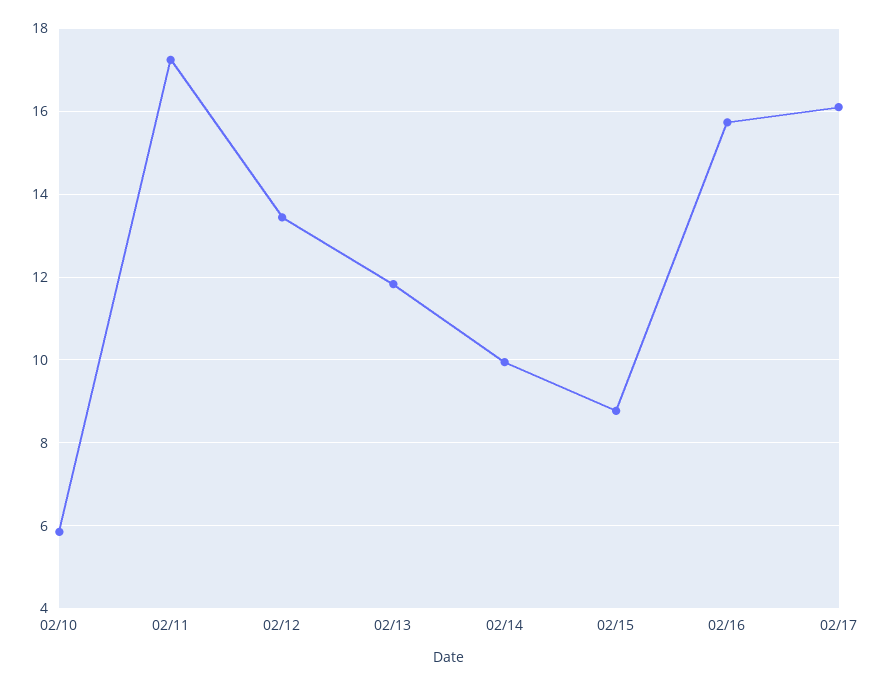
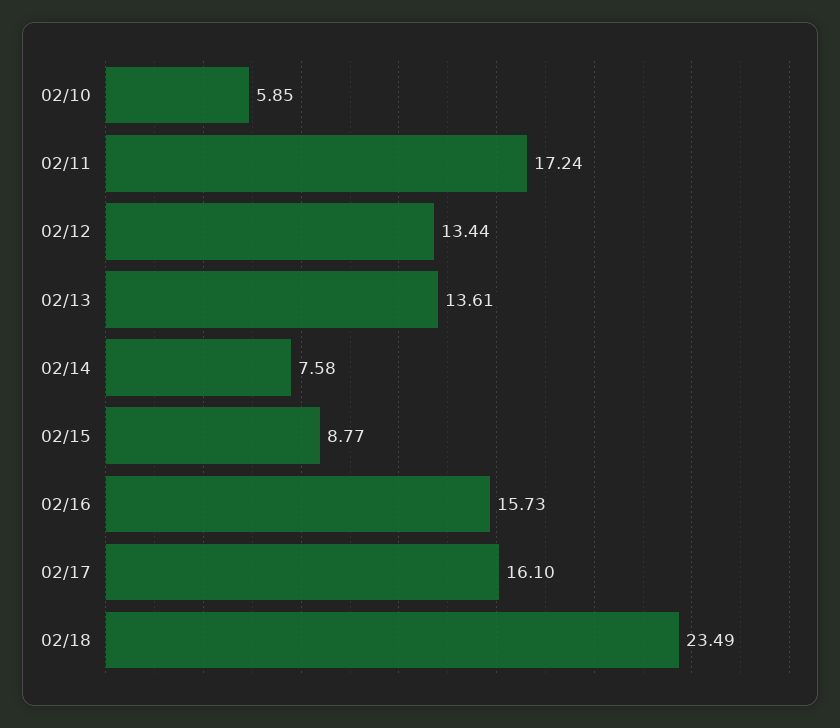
02/13: 11.8 -> 13.61
02/14: 10 -> 7.58
02/18: none -> 23.49

